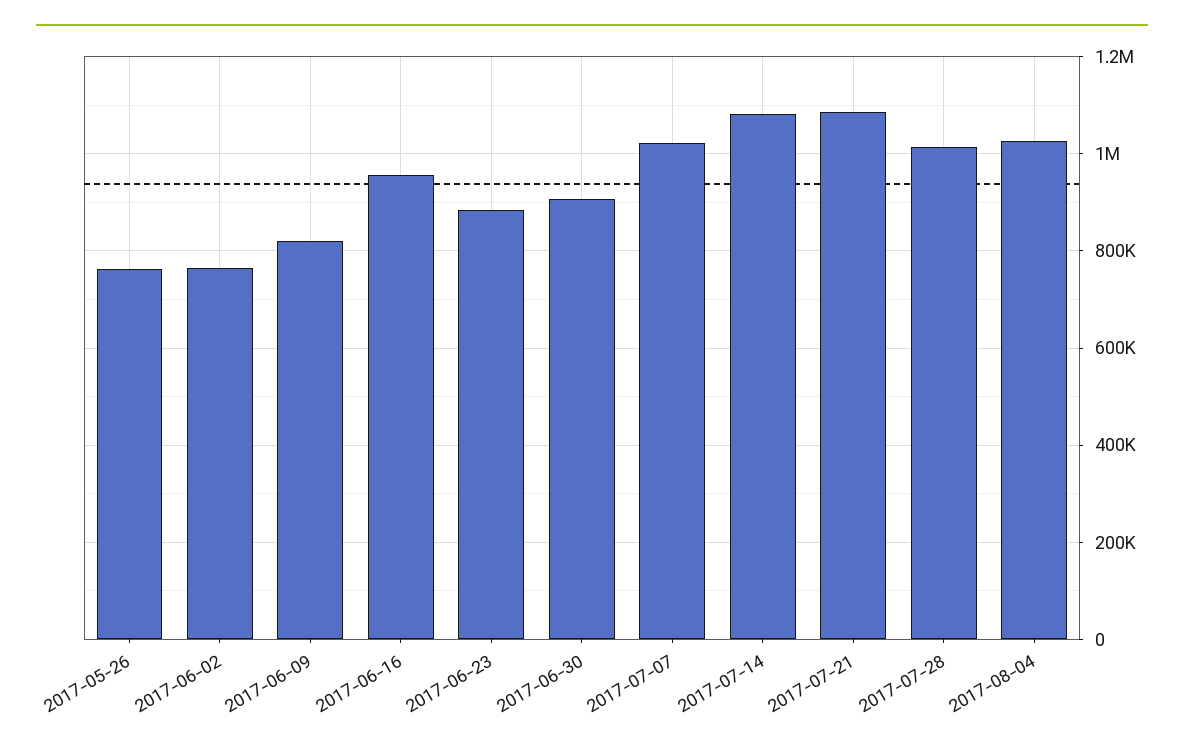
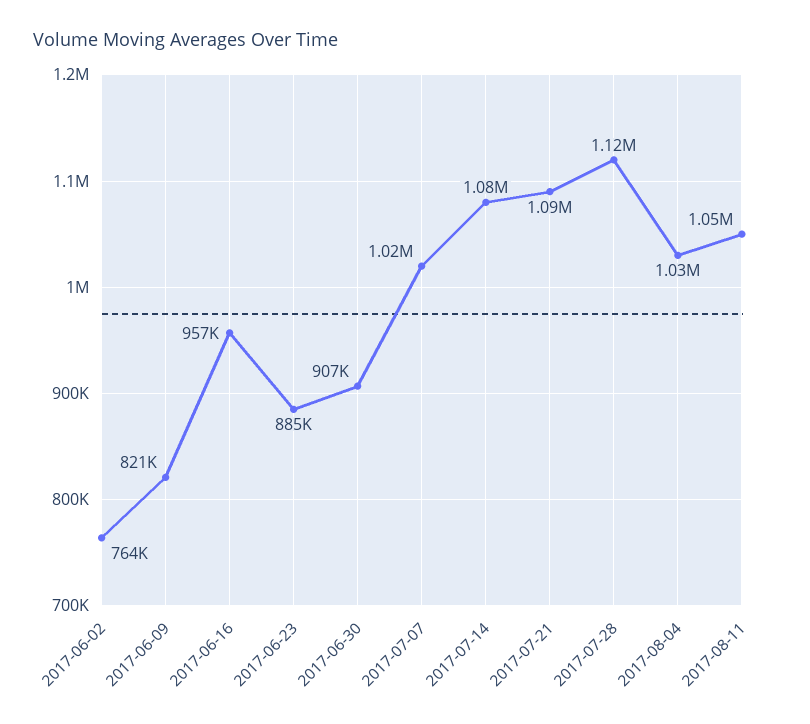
2017-05-26: 760000 -> none
2017-07-28: 1020000 -> 1120000
2017-08-11: none -> 1050000

